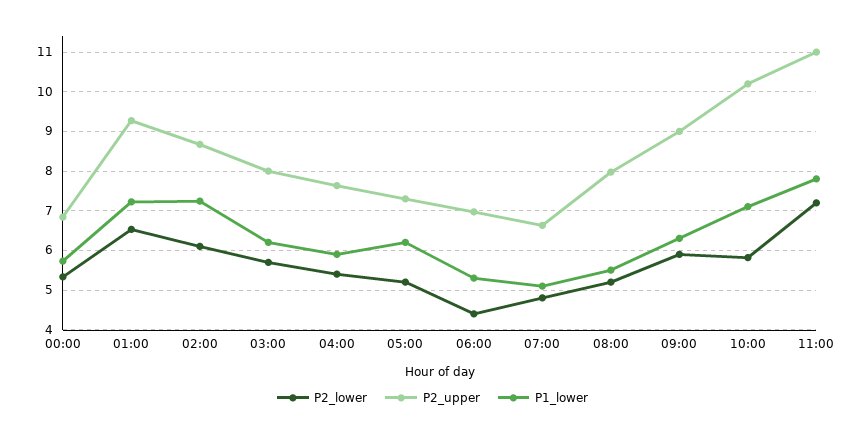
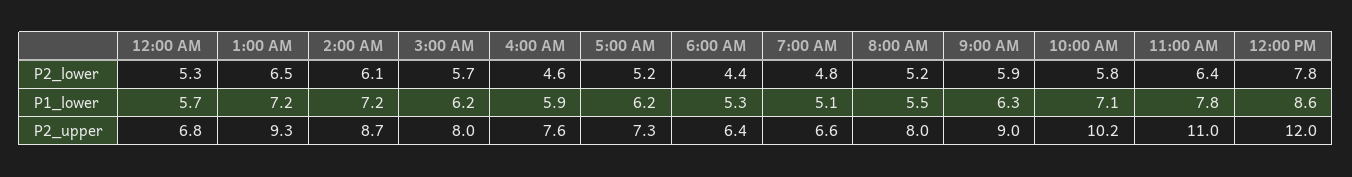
P2_lower, 04:00: 5.4 -> 4.6
P2_upper, 06:00: 7 -> 6.4
P2_lower, 11:00: 7.2 -> 6.4
P2_lower, 12:00 PM: none -> 7.8
P1_lower, 12:00 PM: none -> 8.6
P2_upper, 12:00 PM: none -> 12

